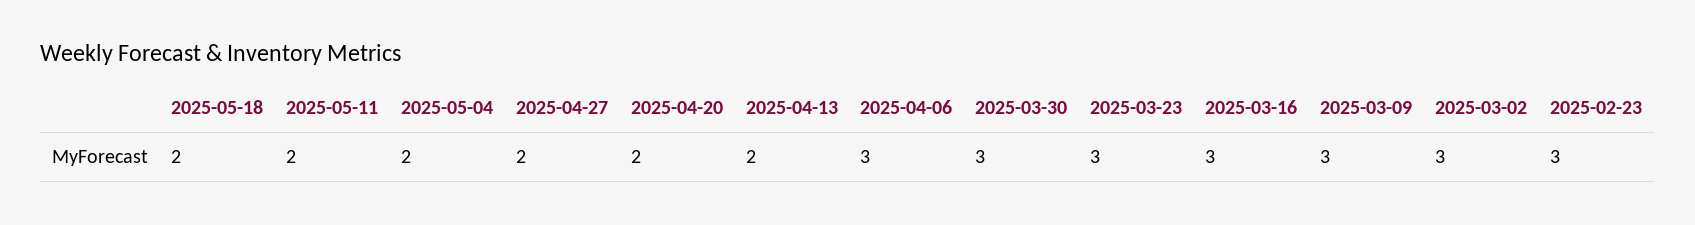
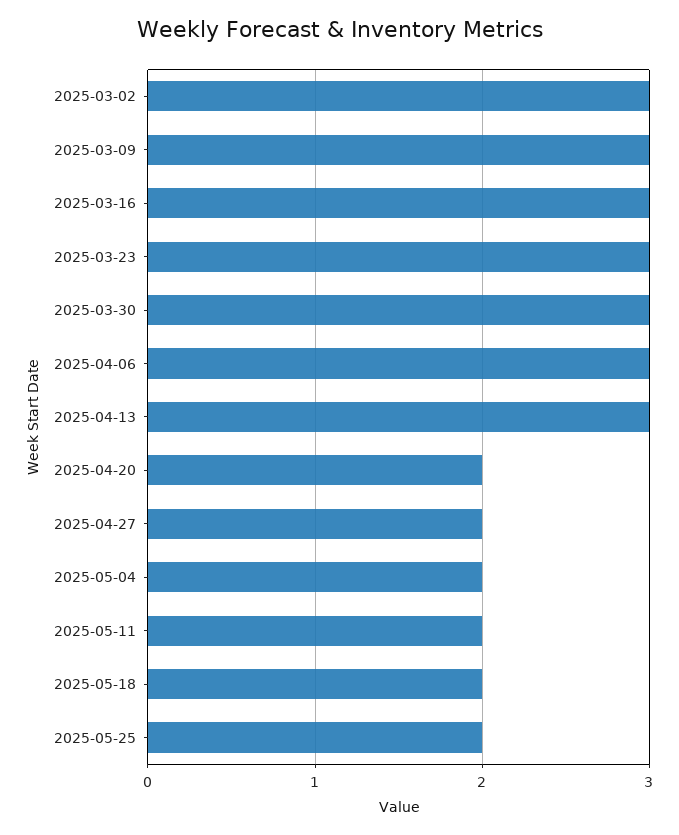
2025-04-13: 2 -> 3
2025-02-23: 3 -> none
2025-05-25: none -> 2

